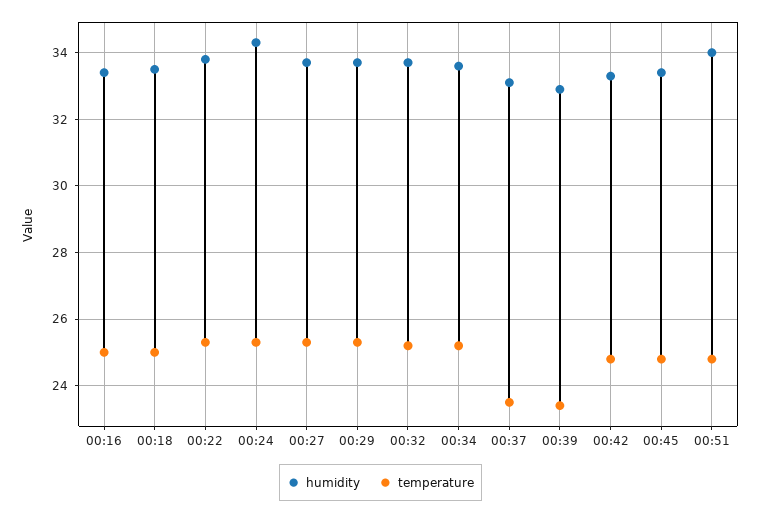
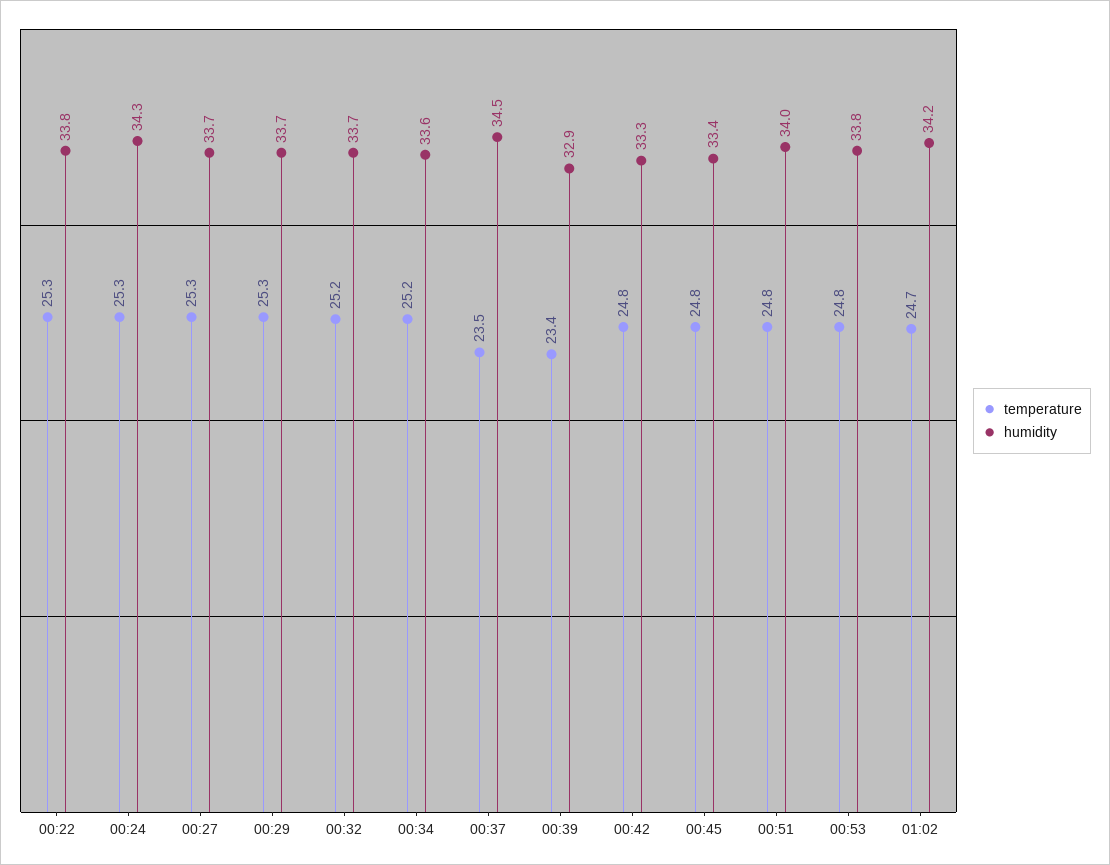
humidity, 00:16: 33.5 -> none
temperature, 00:16: 25 -> none
humidity, 00:18: 33.5 -> none
temperature, 00:18: 25 -> none
humidity, 00:37: 33 -> 34.5
temperature, 00:53: none -> 24.8
humidity, 00:53: none -> 33.8
temperature, 01:02: none -> 24.7
humidity, 01:02: none -> 34.2

